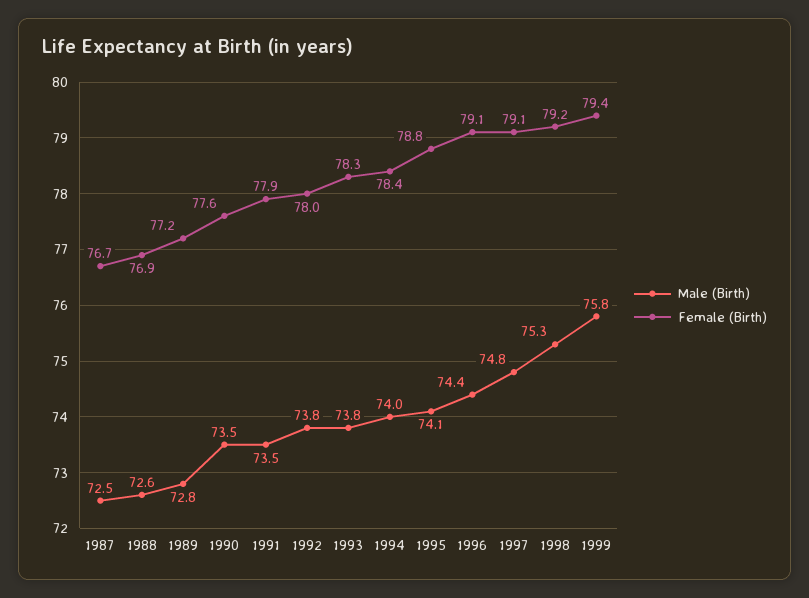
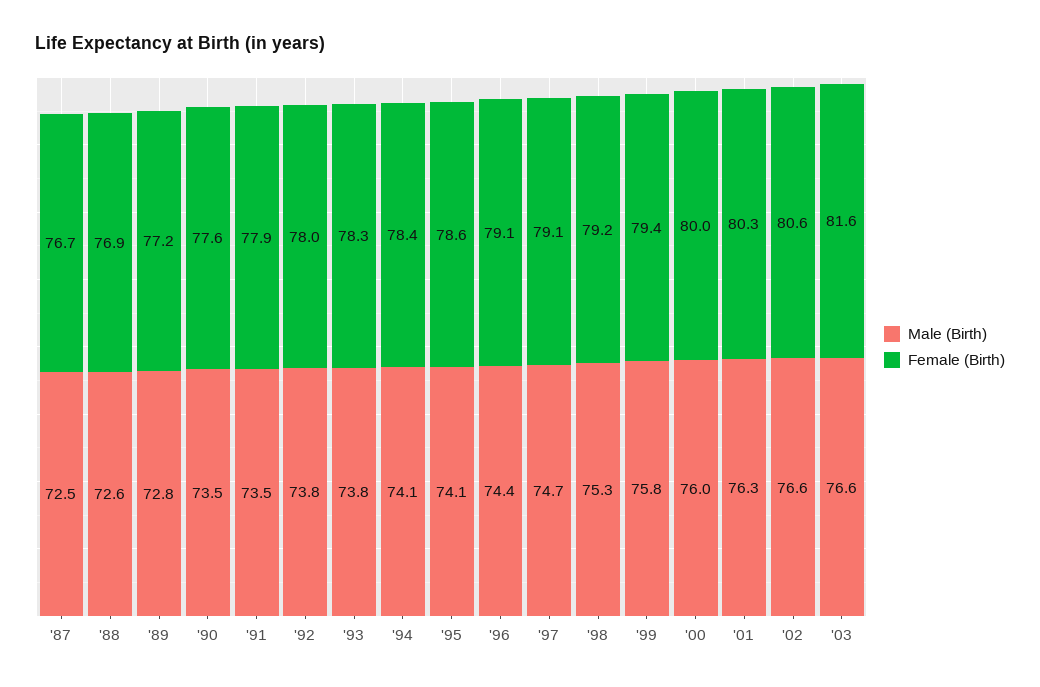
Male (Birth), 1994: 74 -> 74.1
Female (Birth), 1995: 78.8 -> 78.6
Male (Birth), 1997: 74.8 -> 74.7
Male (Birth), '00: none -> 76
Female (Birth), '00: none -> 80
Male (Birth), '01: none -> 76.3
Female (Birth), '01: none -> 80.3
Male (Birth), '02: none -> 76.6
Female (Birth), '02: none -> 80.6
Male (Birth), '03: none -> 76.6
Female (Birth), '03: none -> 81.6

